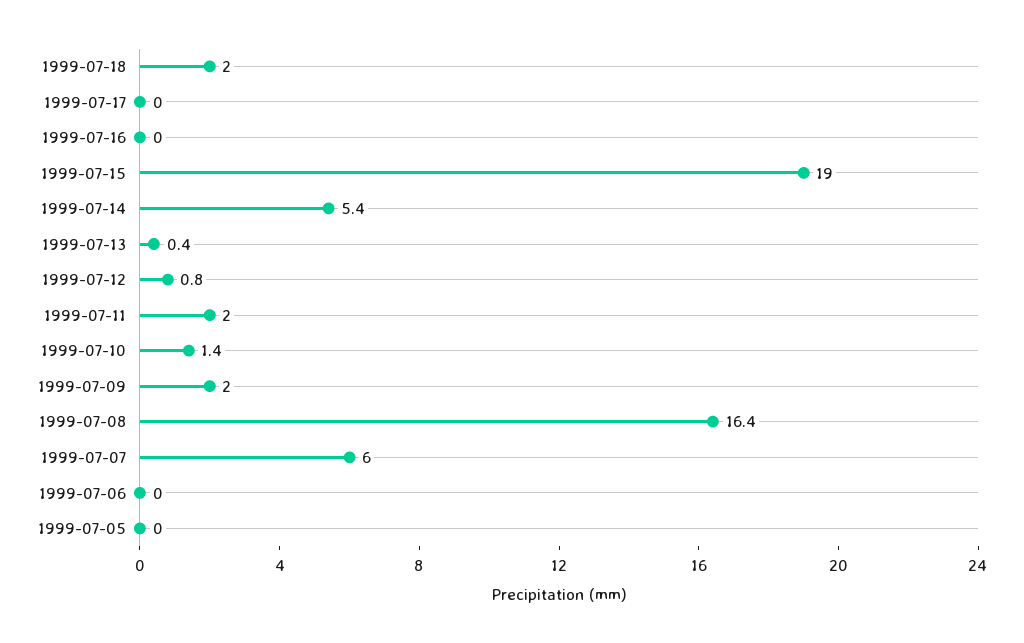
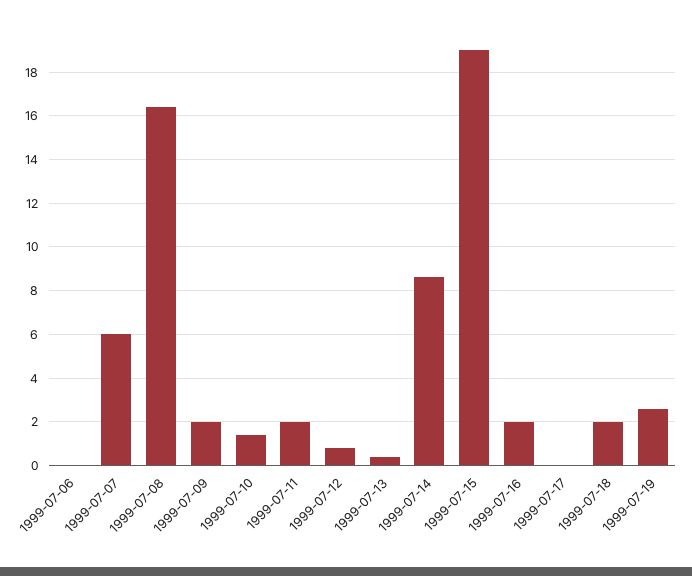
1999-07-16: 0 -> 2
1999-07-14: 5.4 -> 8.5
1999-07-05: 0 -> none
1999-07-19: none -> 2.5

